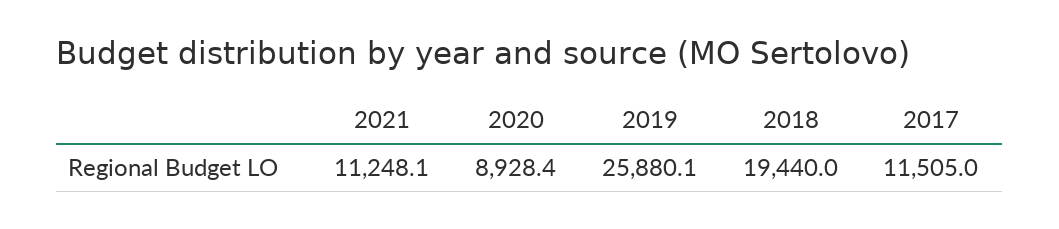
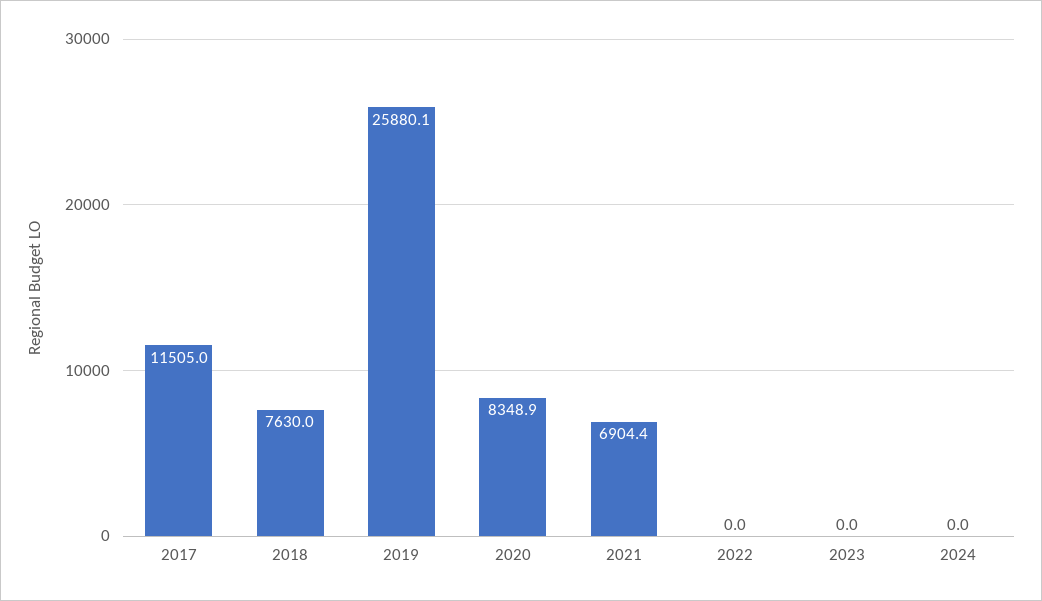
2021: 11248.1 -> 6904.4
2020: 8928.4 -> 8348.9
2018: 19440 -> 7630
2022: none -> 0
2023: none -> 0
2024: none -> 0

